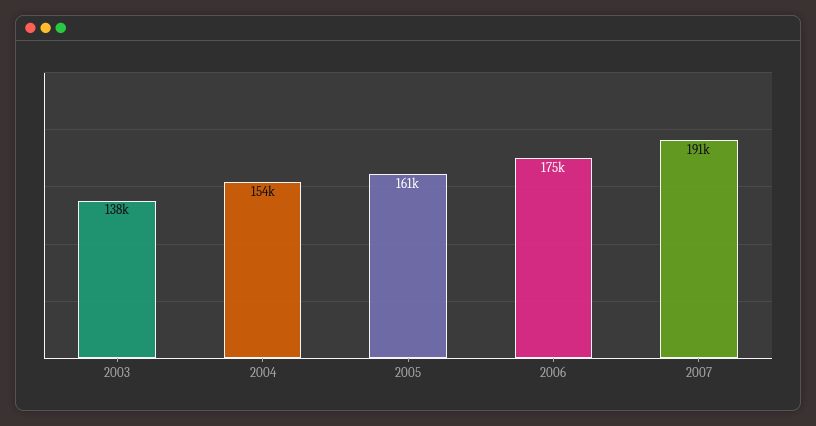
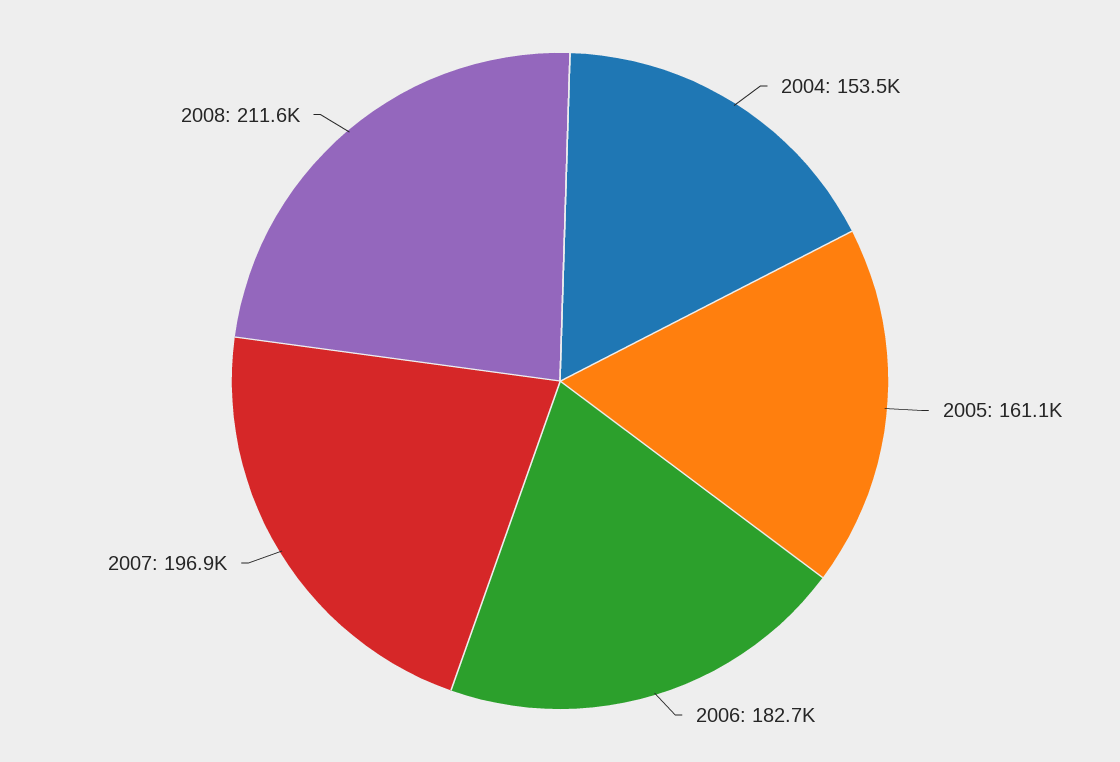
2003: 138000 -> none
2006: 175000 -> 182700
2007: 191000 -> 196900
2008: none -> 211600

